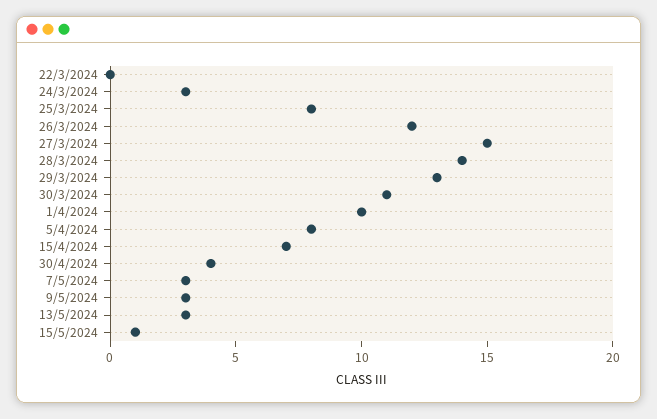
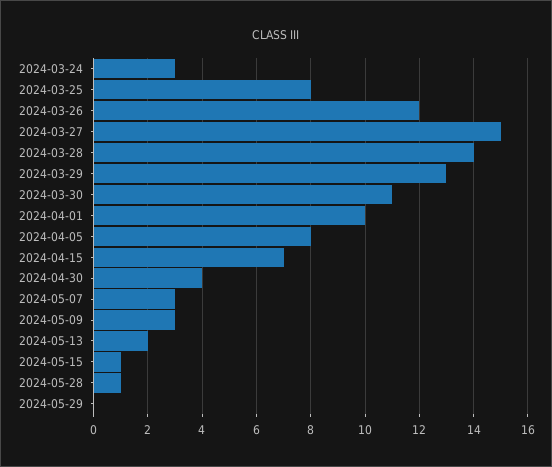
22/3/2024: 0 -> none
13/5/2024: 3 -> 2
2024-05-28: none -> 1
2024-05-29: none -> 0

